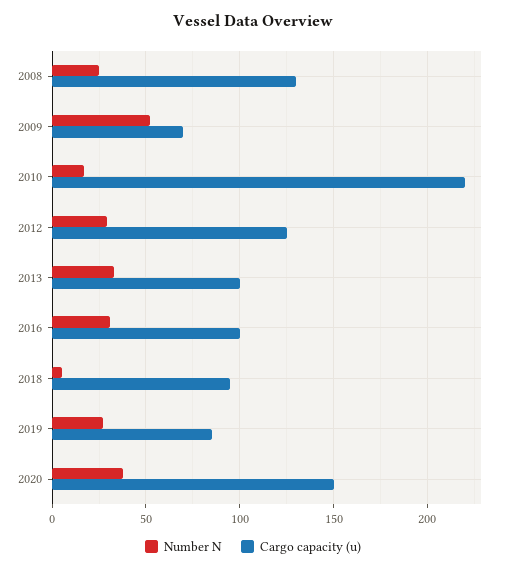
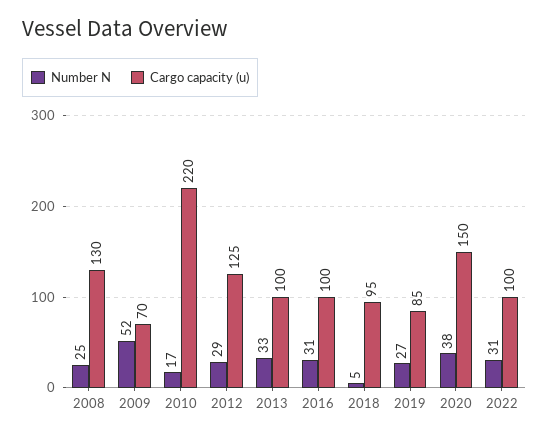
Number N, 2022: none -> 31
Cargo capacity (u), 2022: none -> 100

